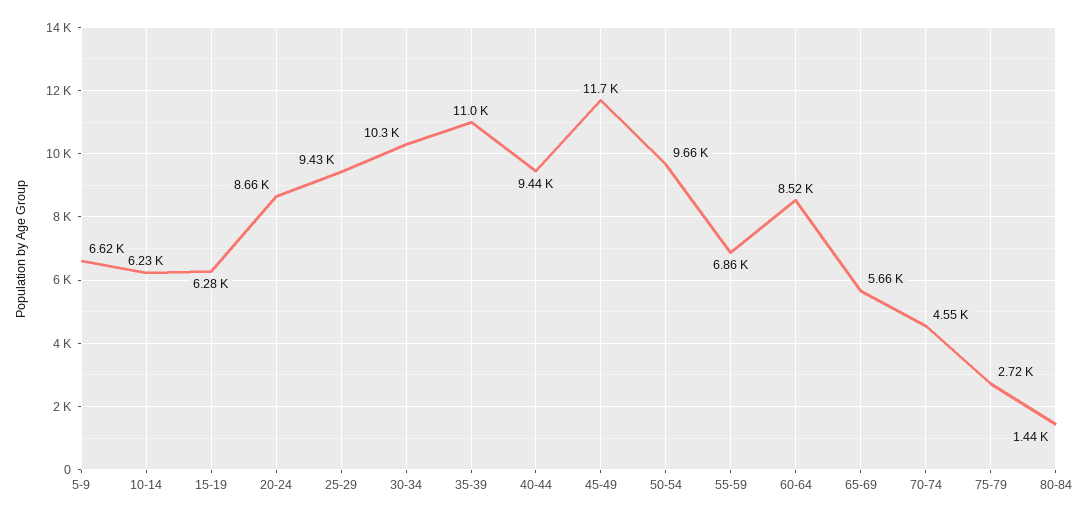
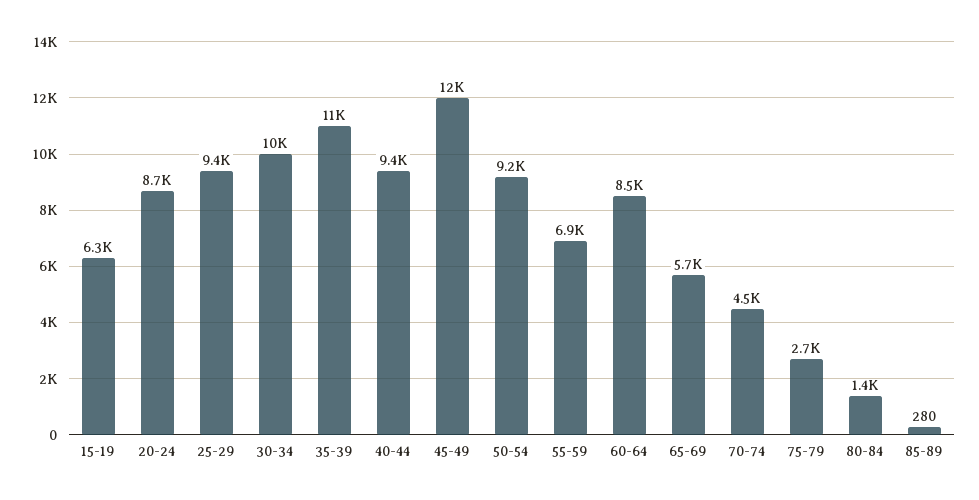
5-9: 6620 -> none
10-14: 6230 -> none
50-54: 9660 -> 9200
85-89: none -> 280

